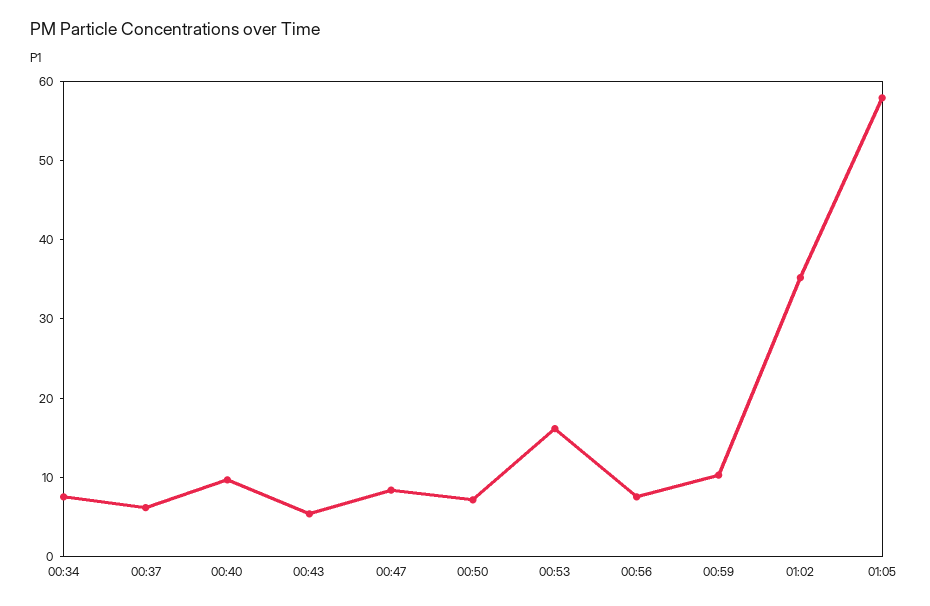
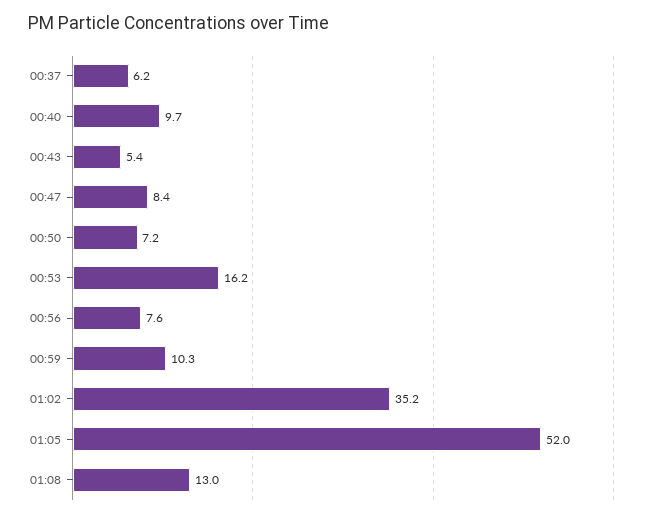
00:34: 8 -> none
01:05: 58 -> 52
01:08: none -> 13

